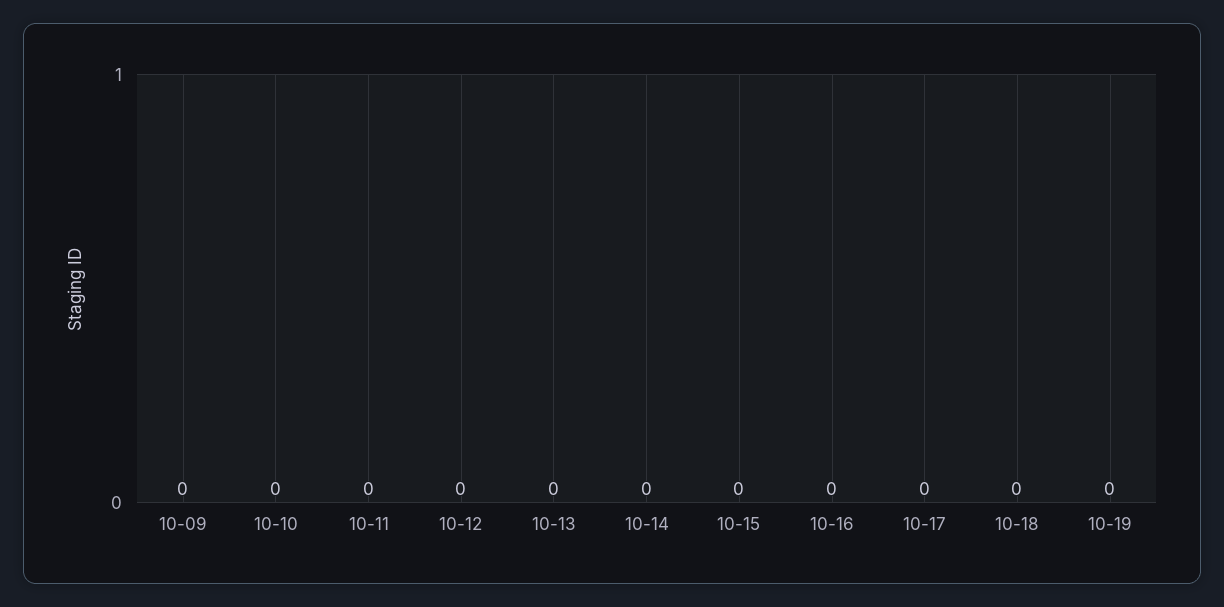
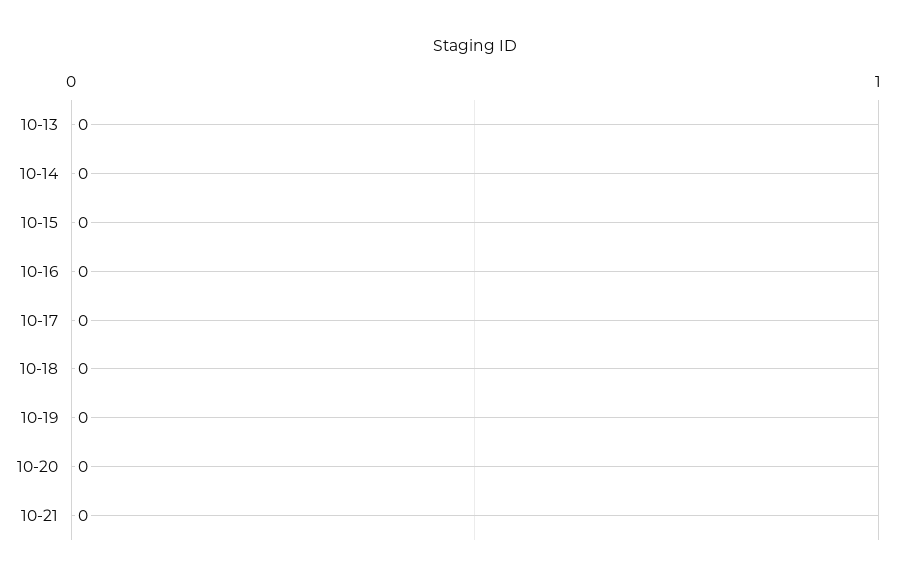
10-09: 0 -> none
10-10: 0 -> none
10-11: 0 -> none
10-12: 0 -> none
10-20: none -> 0
10-21: none -> 0

